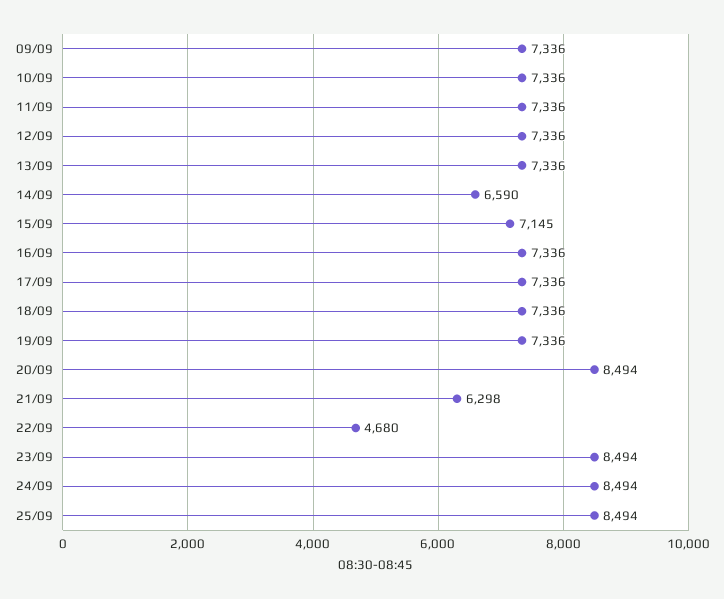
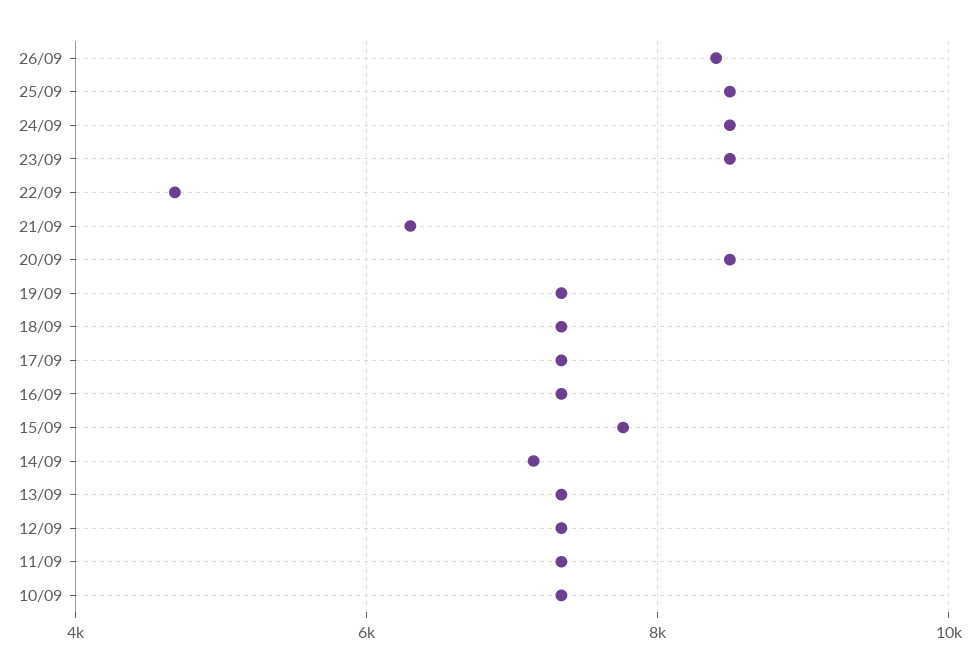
09/09: 7336 -> none
14/09: 6590 -> 7200
15/09: 7145 -> 7800
26/09: none -> 8400

